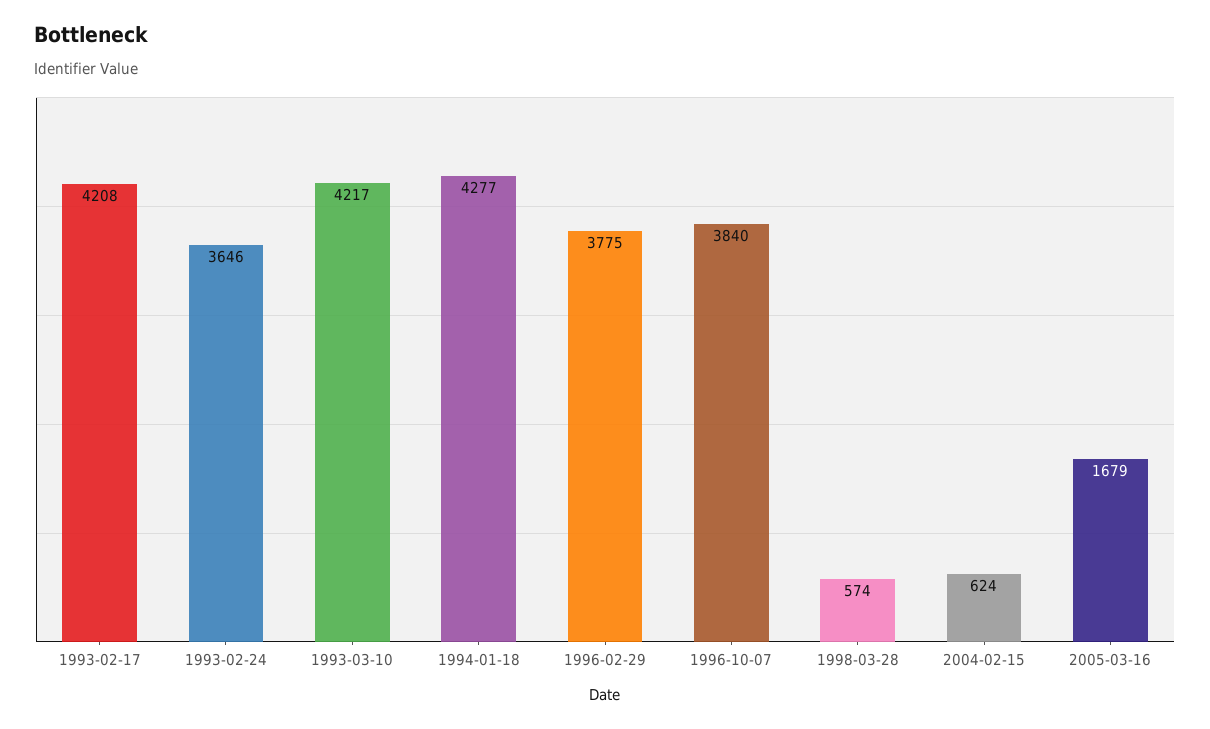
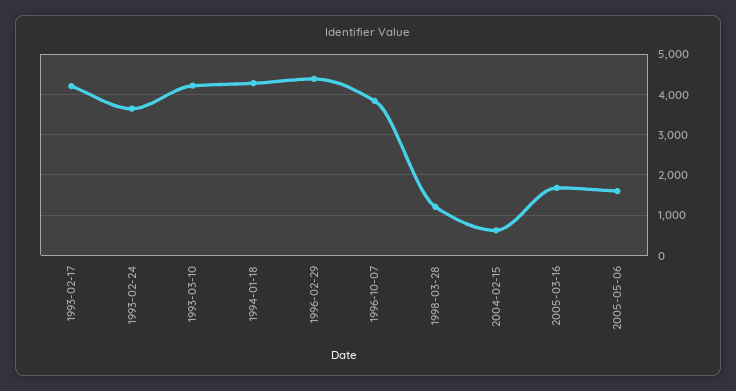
1996-02-29: 3775 -> 4400
1998-03-28: 574 -> 1200
2005-05-06: none -> 1600

